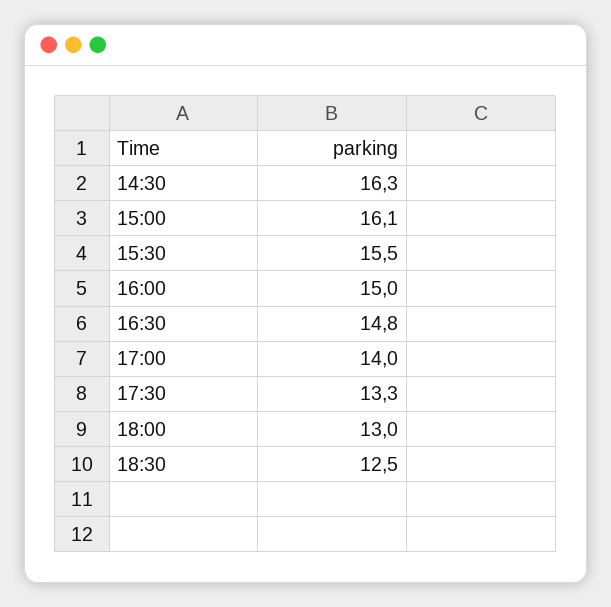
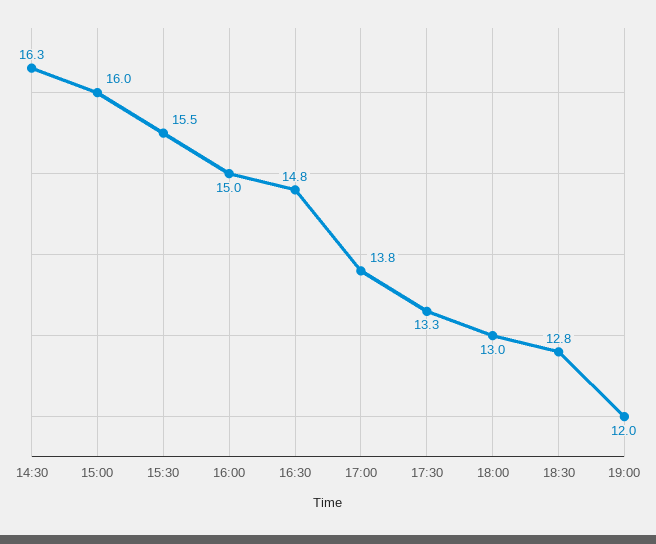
15:00: 16.1 -> 16
17:00: 14 -> 13.8
18:30: 12.5 -> 12.8
19:00: none -> 12

